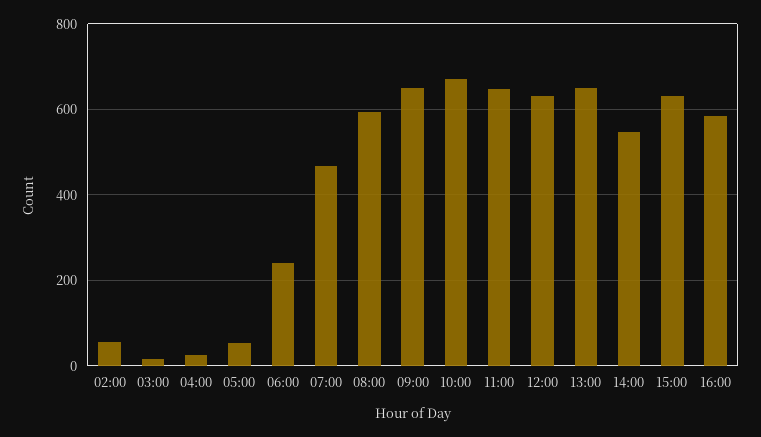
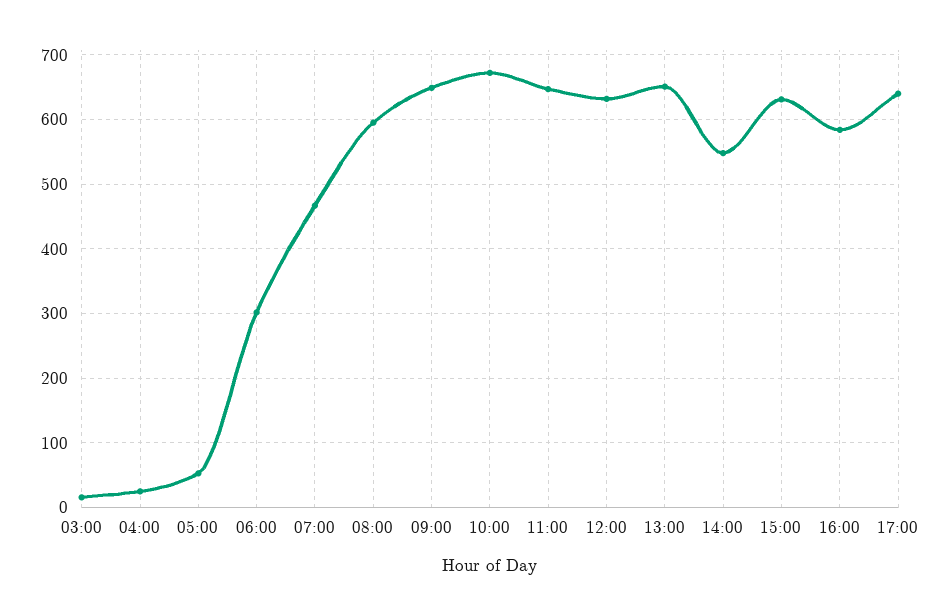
02:00: 60 -> none
06:00: 240 -> 300
17:00: none -> 640

